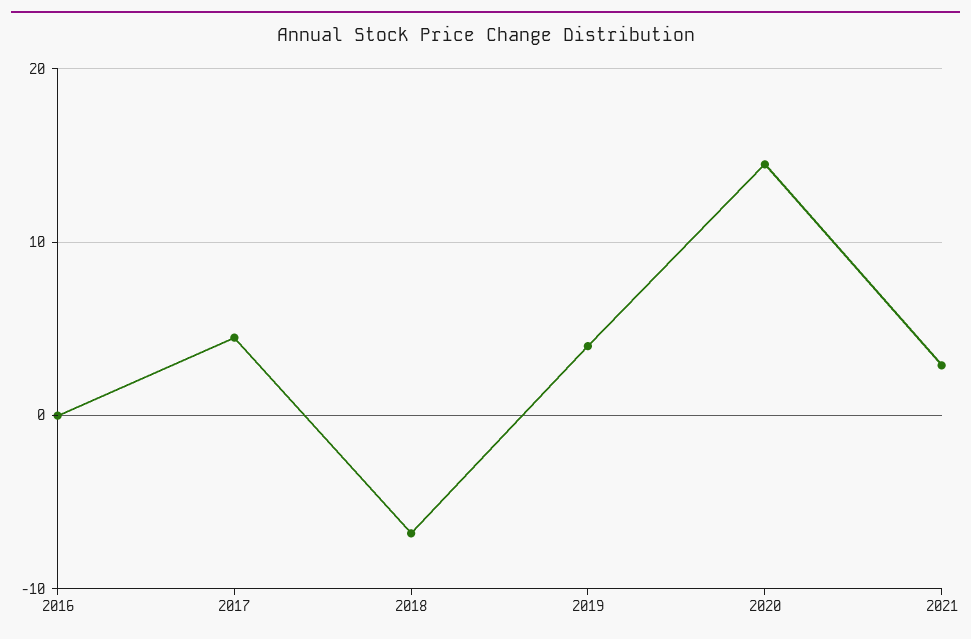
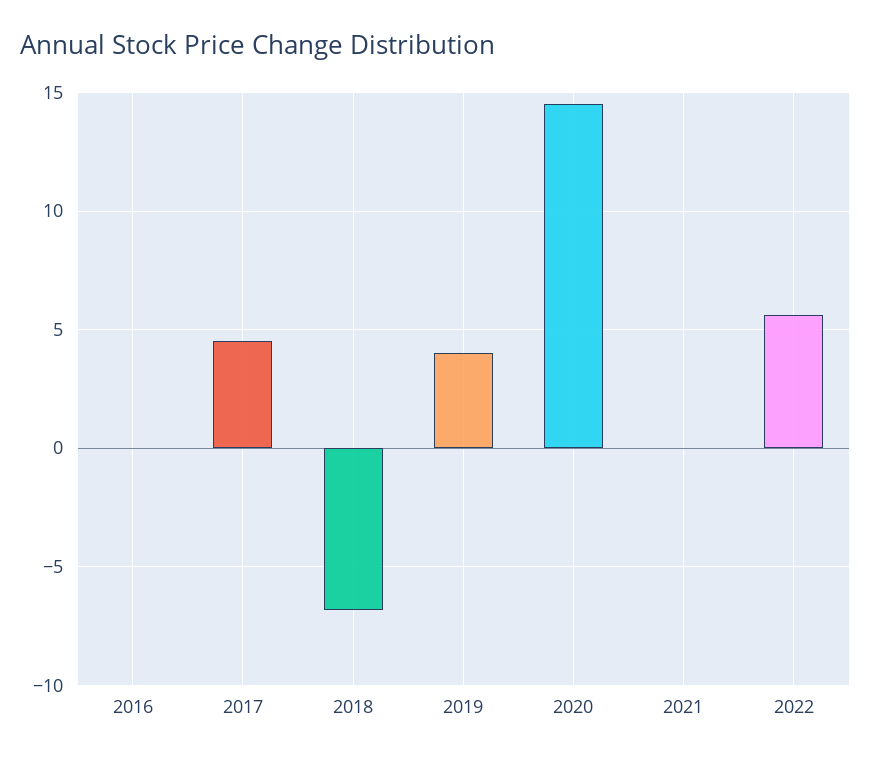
2021: 3 -> 0
2022: none -> 5.5

